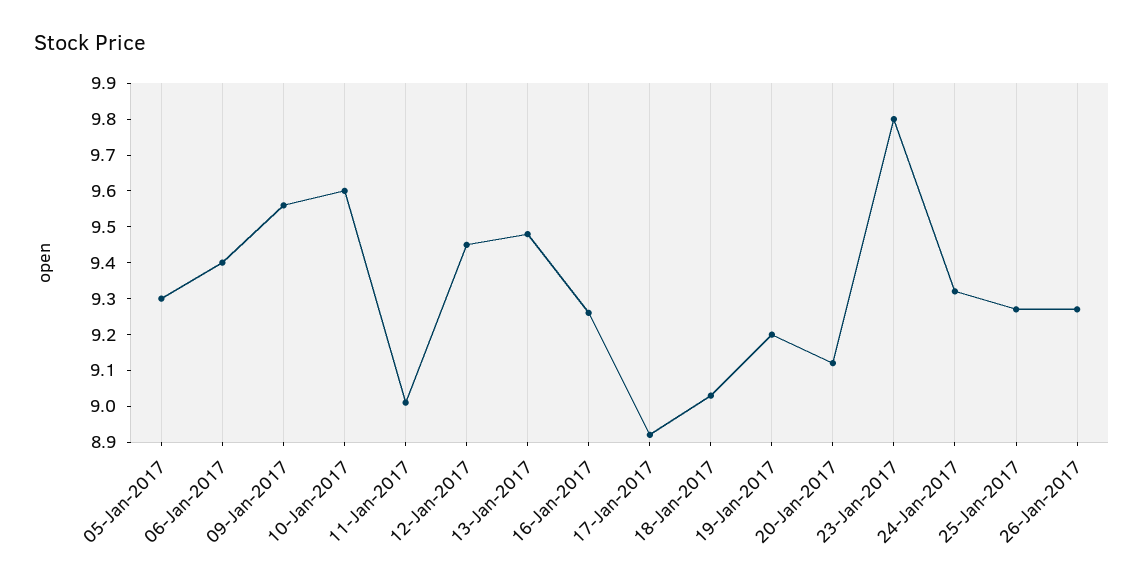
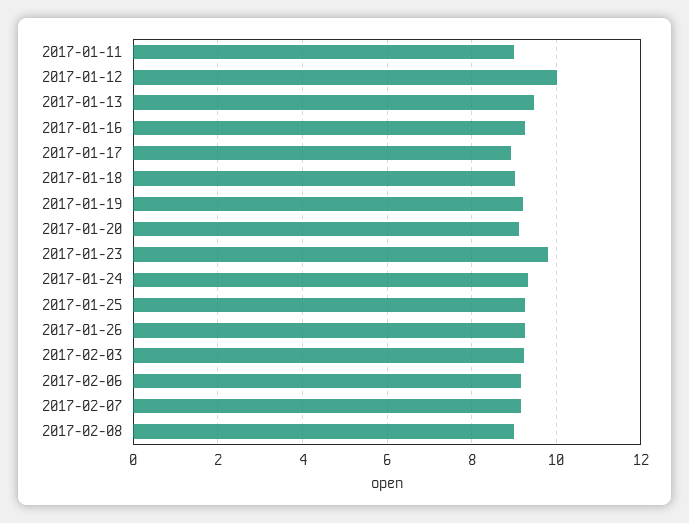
05-Jan-2017: 9.3 -> none
06-Jan-2017: 9.4 -> none
09-Jan-2017: 9.55 -> none
10-Jan-2017: 9.6 -> none
12-Jan-2017: 9.45 -> 10
2017-02-03: none -> 9.2
2017-02-06: none -> 9.2
2017-02-07: none -> 9.2
2017-02-08: none -> 9

